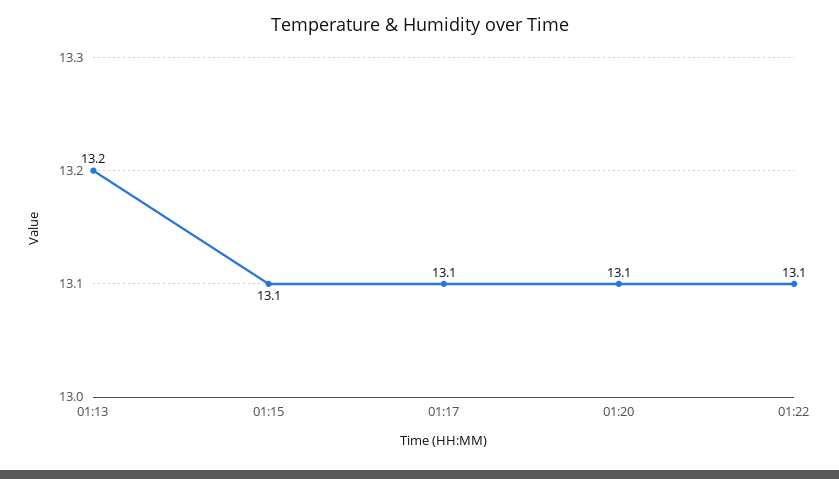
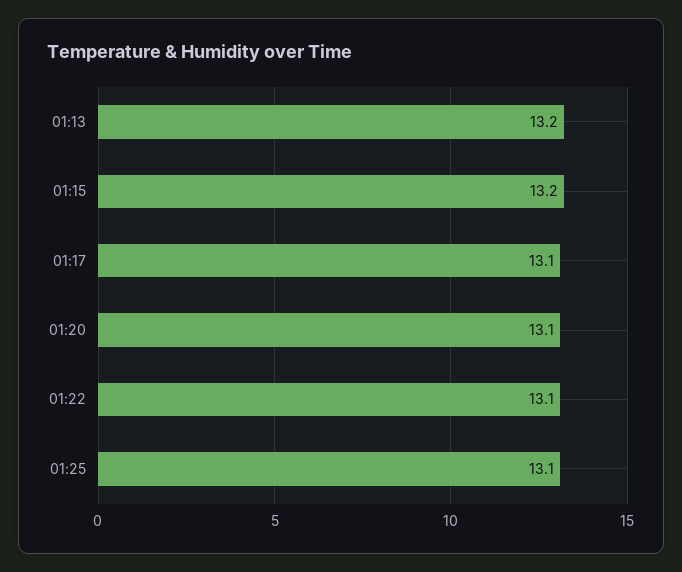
01:15: 13.1 -> 13.2
01:25: none -> 13.1

